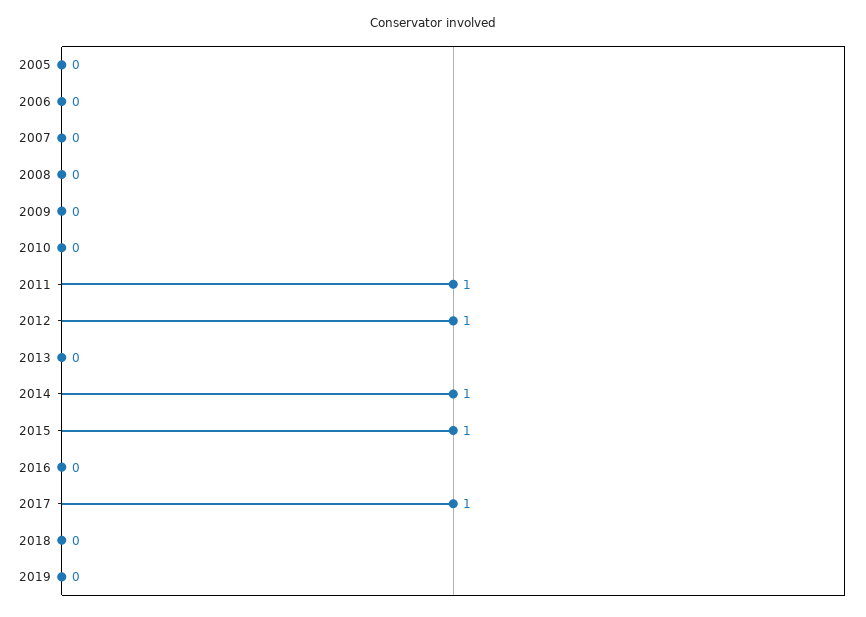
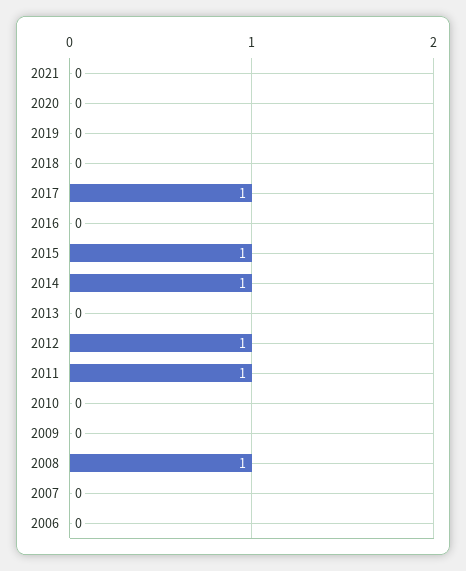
2005: 0 -> none
2008: 0 -> 1
2021: none -> 0
2020: none -> 0

